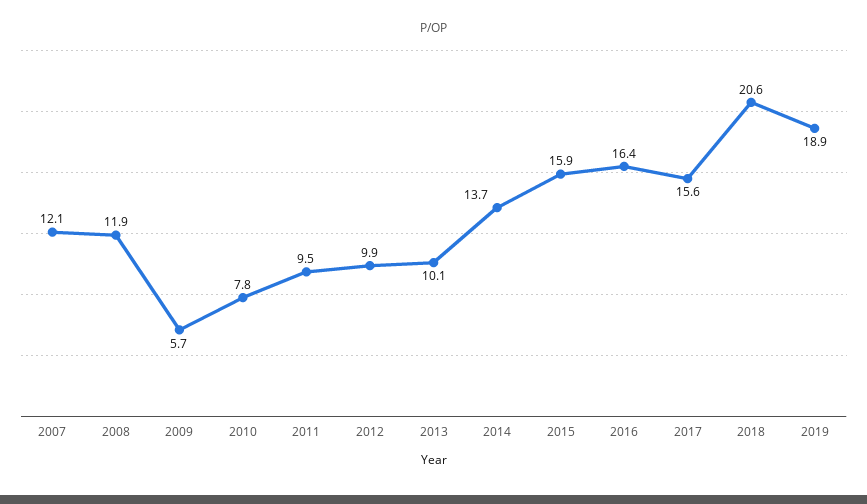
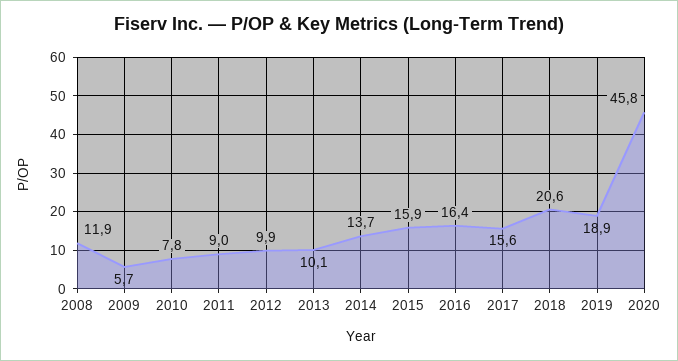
2007: 12.1 -> none
2011: 9.5 -> 9
2020: none -> 45.8

